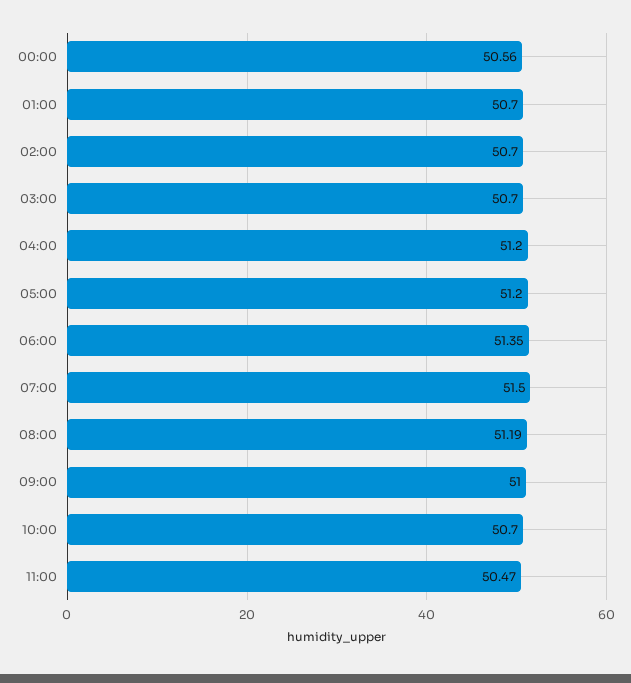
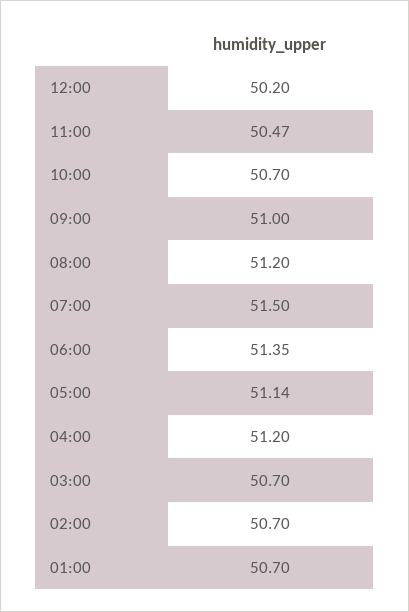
00:00: 50.56 -> none
05:00: 51.2 -> 51.14
08:00: 51.19 -> 51.2
12:00: none -> 50.2

